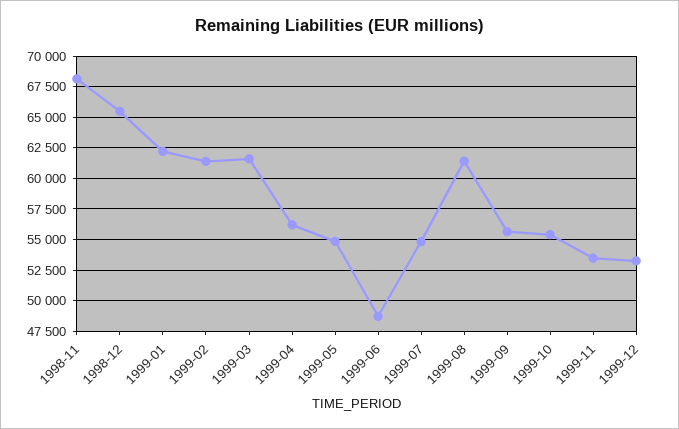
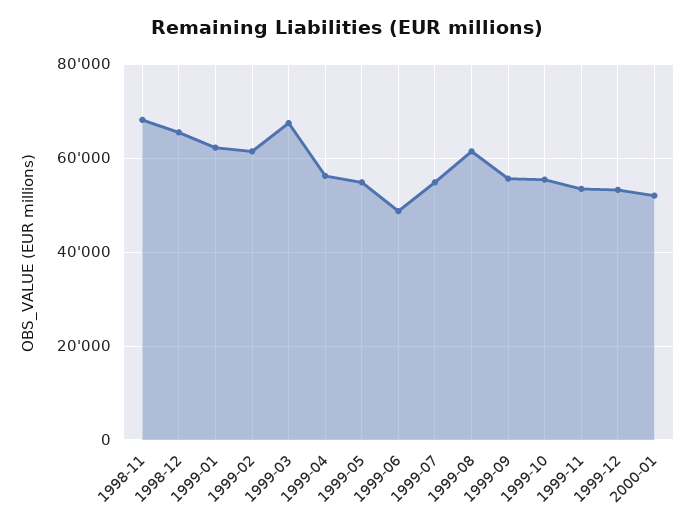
1999-03: 61500 -> 68000
2000-01: none -> 52000

